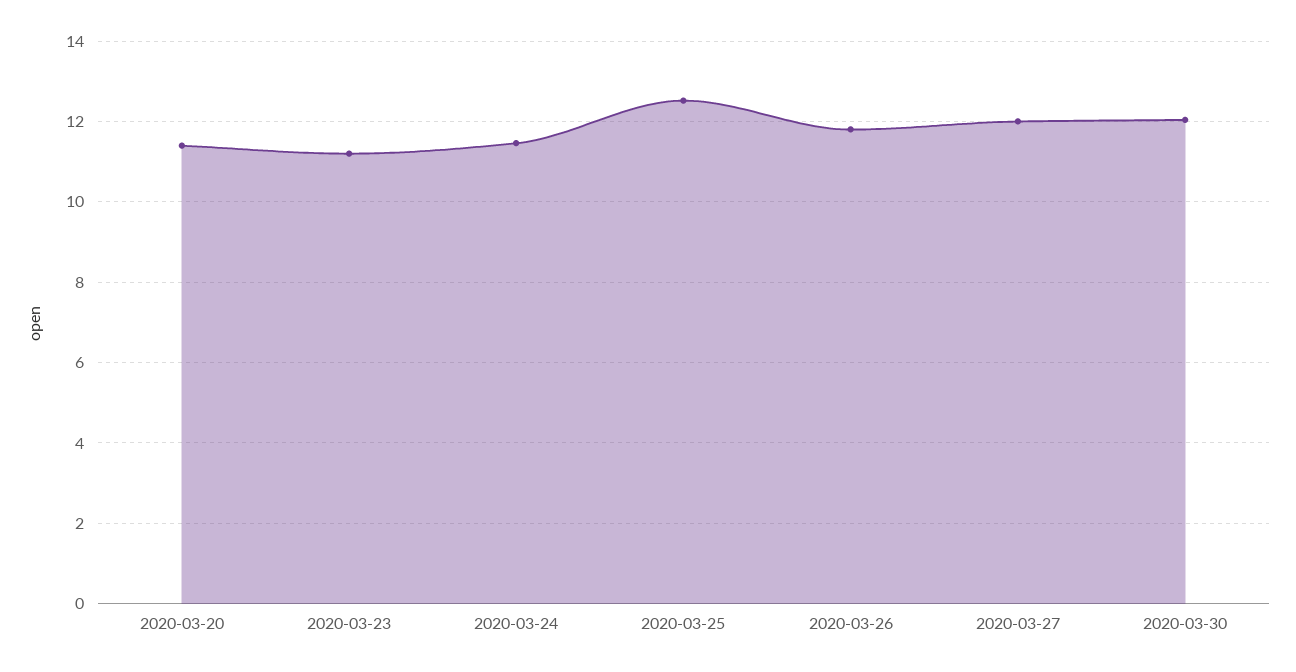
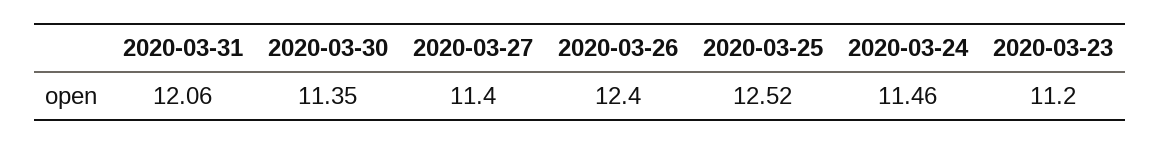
2020-03-20: 11.4 -> none
2020-03-26: 11.8 -> 12.4
2020-03-27: 12 -> 11.4
2020-03-30: 12 -> 11.35
2020-03-31: none -> 12.06

